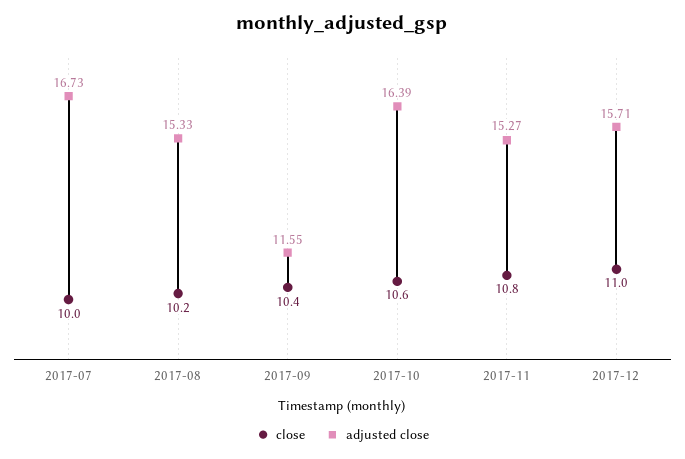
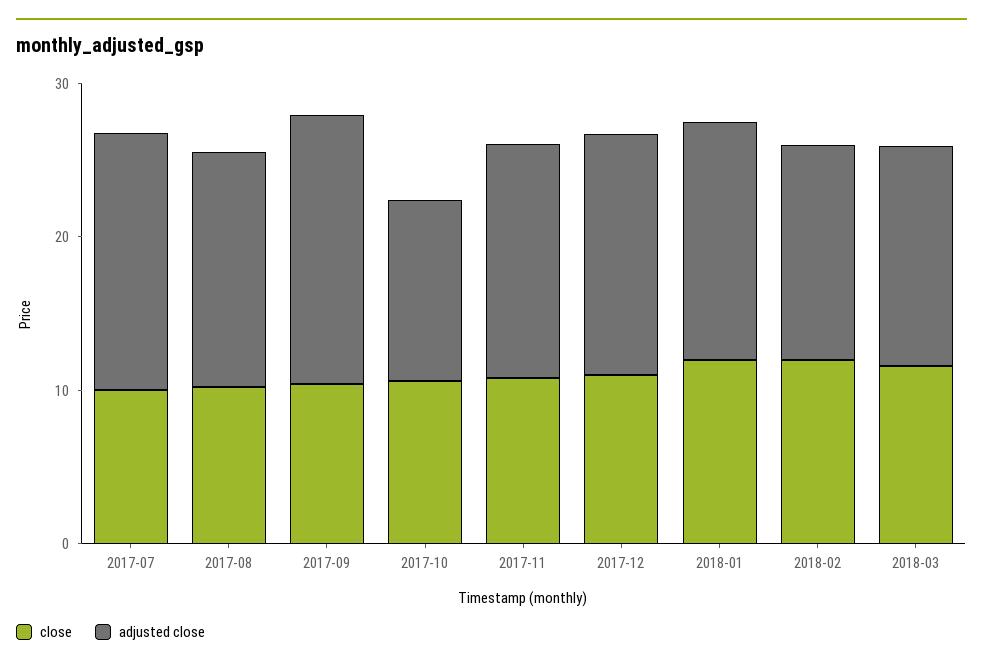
adjusted close, 2017-09: 11.55 -> 18
adjusted close, 2017-10: 16.39 -> 12
close, 2018-01: none -> 12
adjusted close, 2018-01: none -> 16
close, 2018-02: none -> 12
adjusted close, 2018-02: none -> 14
close, 2018-03: none -> 12
adjusted close, 2018-03: none -> 14

